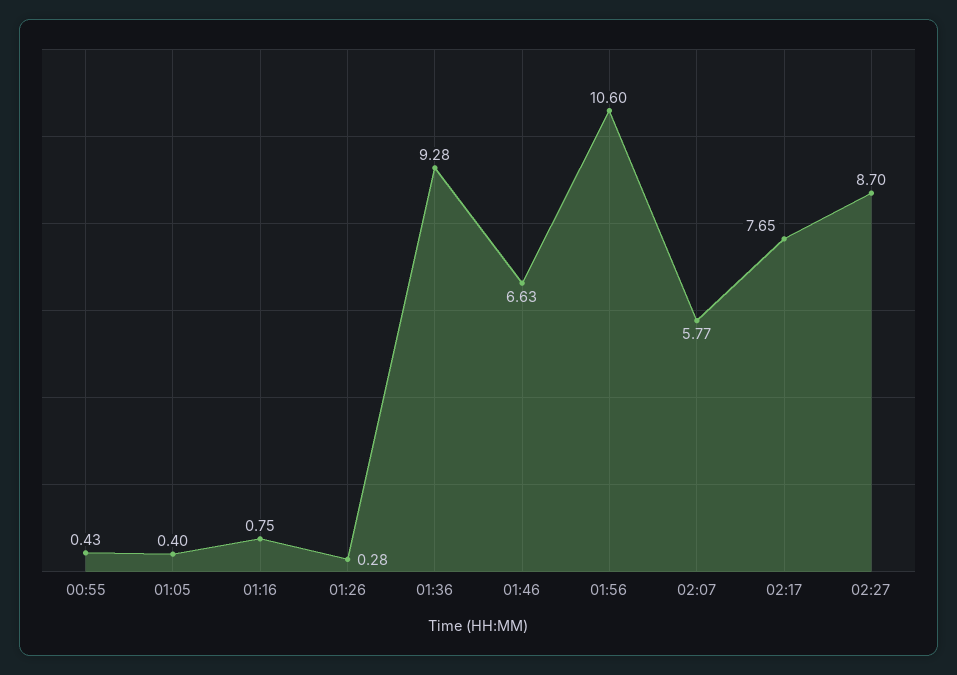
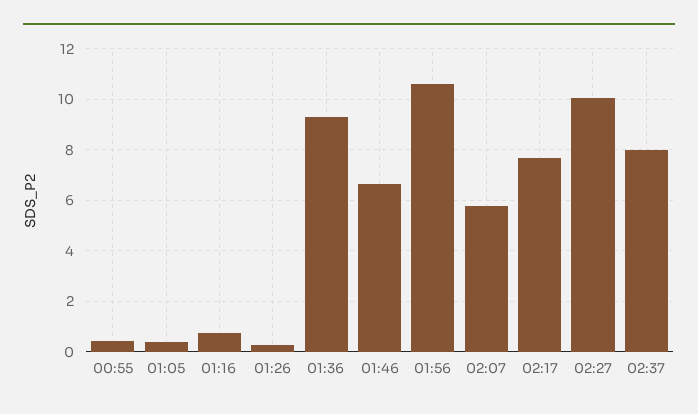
02:27: 8.7 -> 10
02:37: none -> 8

